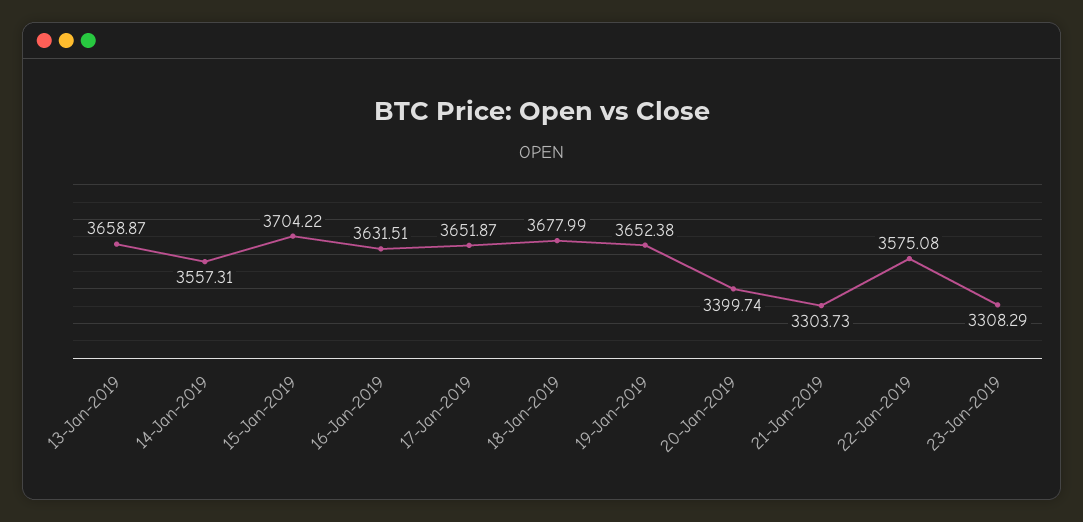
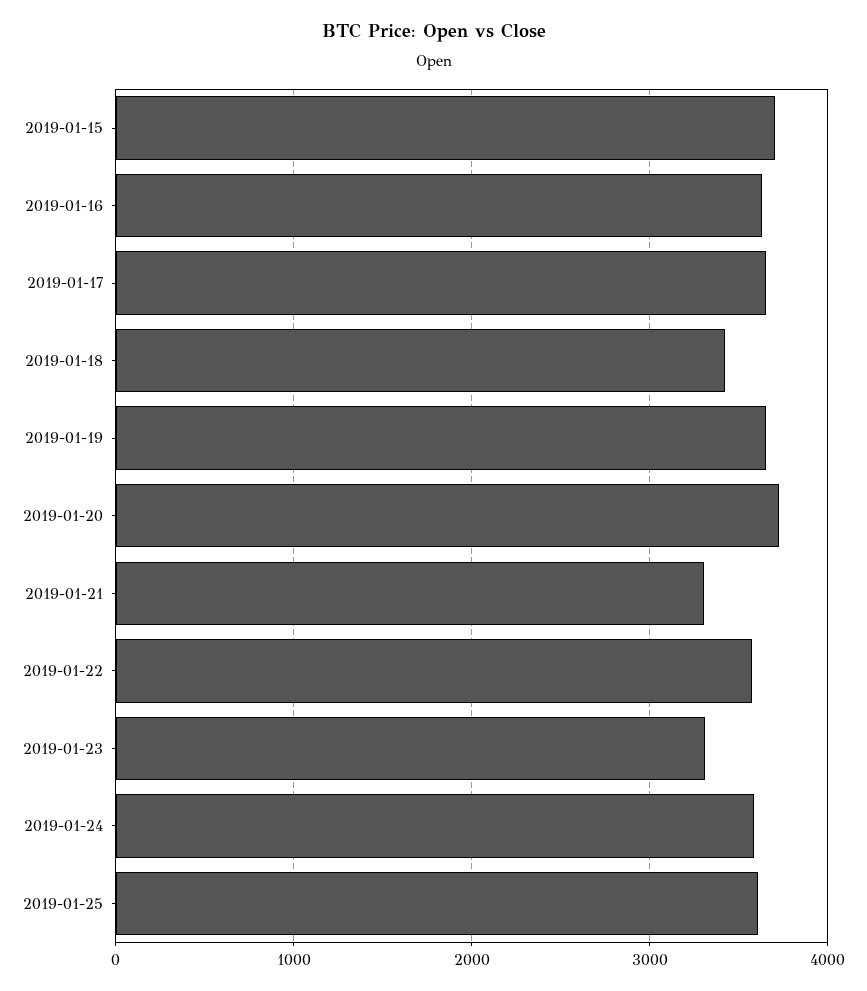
13-Jan-2019: 3658.87 -> none
14-Jan-2019: 3557.31 -> none
18-Jan-2019: 3677.99 -> 3400
20-Jan-2019: 3399.74 -> 3700
2019-01-24: none -> 3600
2019-01-25: none -> 3600

